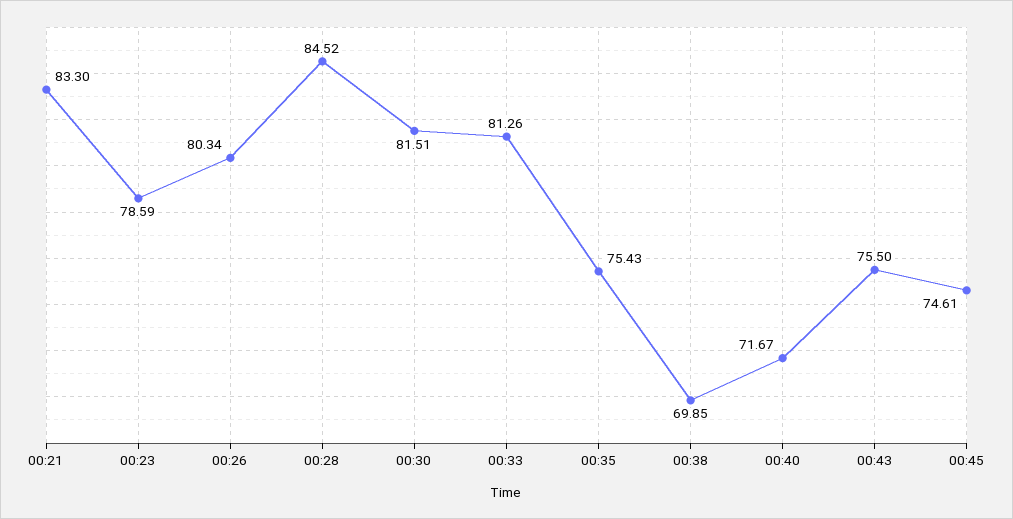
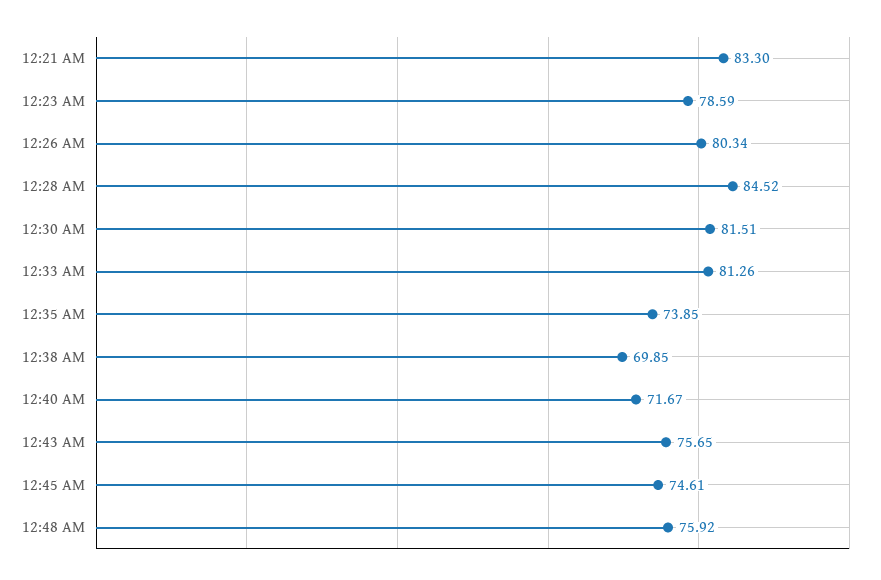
00:35: 75.43 -> 73.85
00:43: 75.5 -> 75.65
12:48 AM: none -> 75.92

